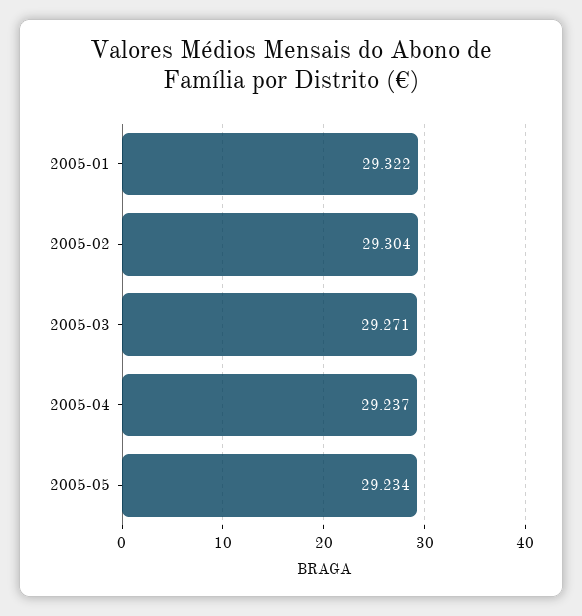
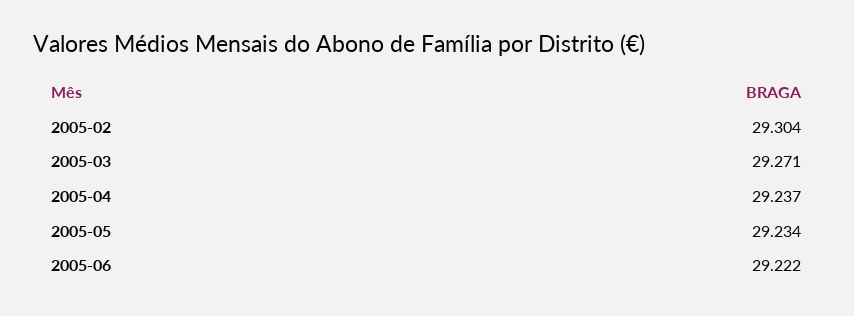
2005-01: 29.322 -> none
2005-06: none -> 29.222

